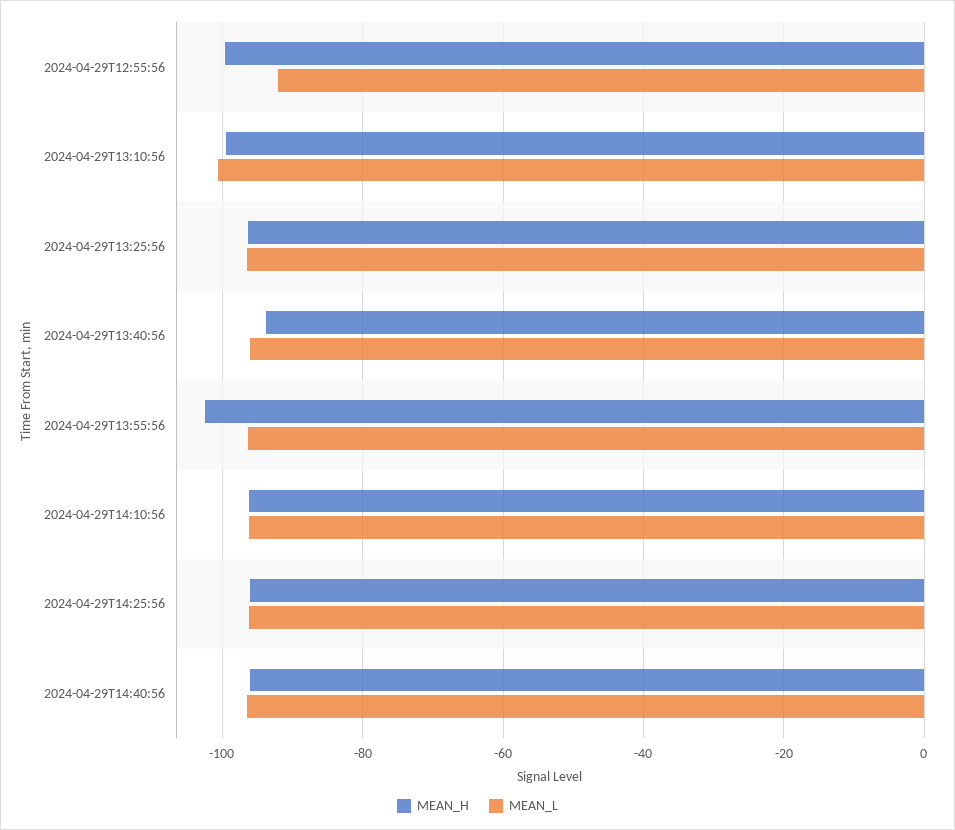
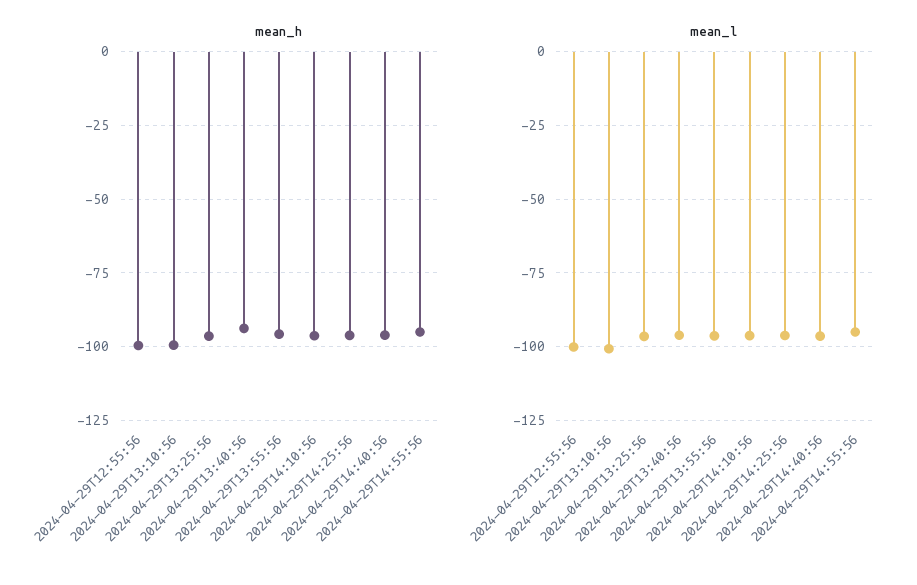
MEAN_L, 2024-04-29T12:55:56: -92 -> -100
MEAN_H, 2024-04-29T13:55:56: -102 -> -95
MEAN_H, 2024-04-29T14:55:56: none -> -95
MEAN_L, 2024-04-29T14:55:56: none -> -95

